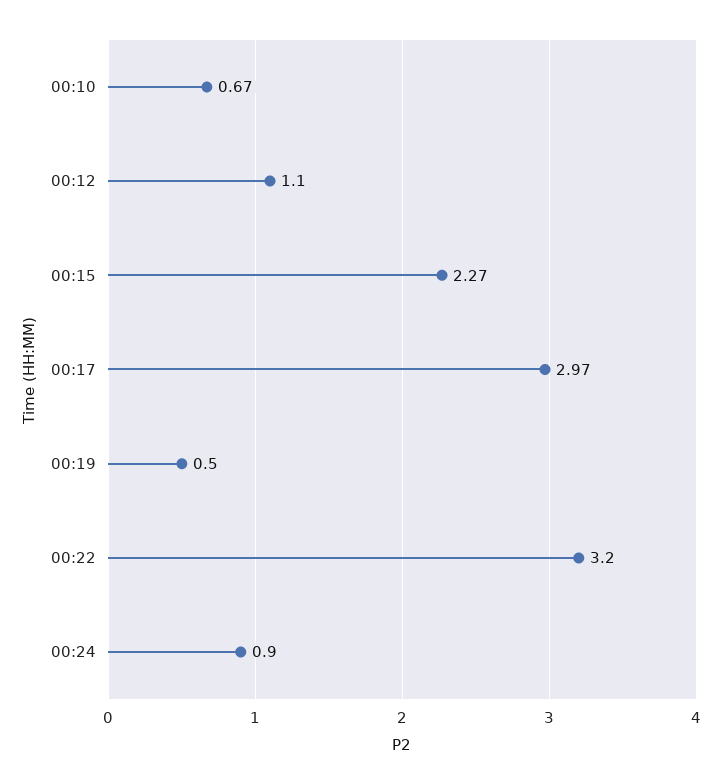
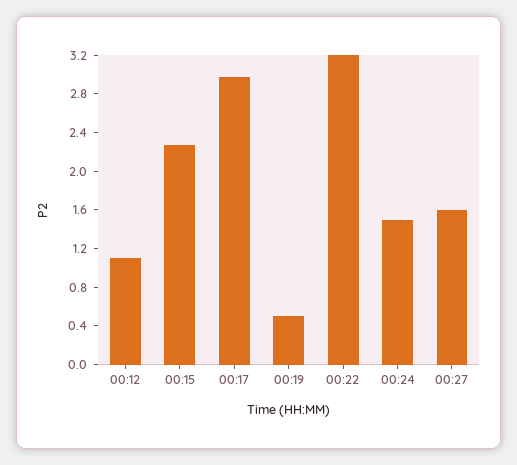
00:10: 0.67 -> none
00:24: 0.9 -> 1.5
00:27: none -> 1.6

